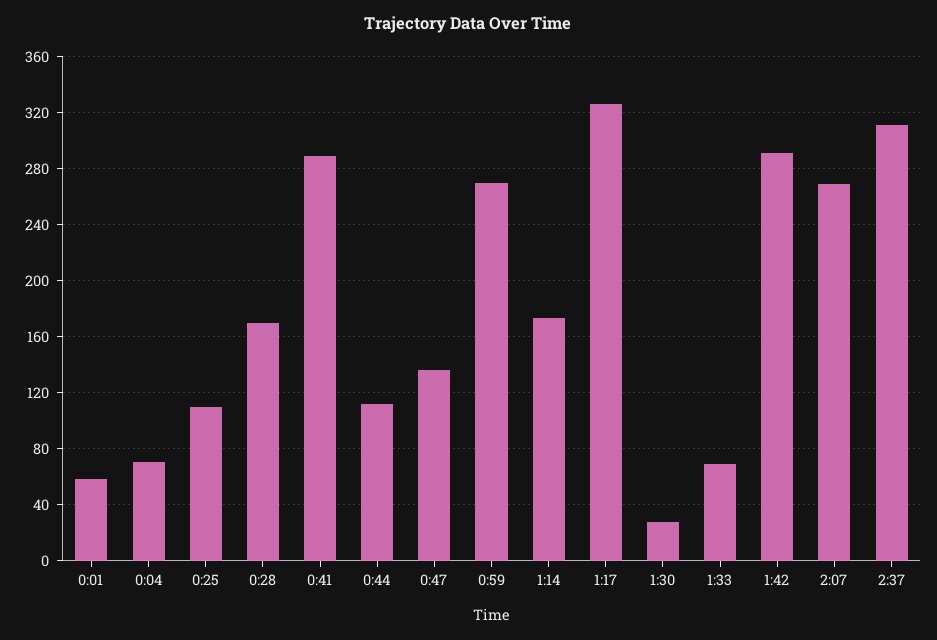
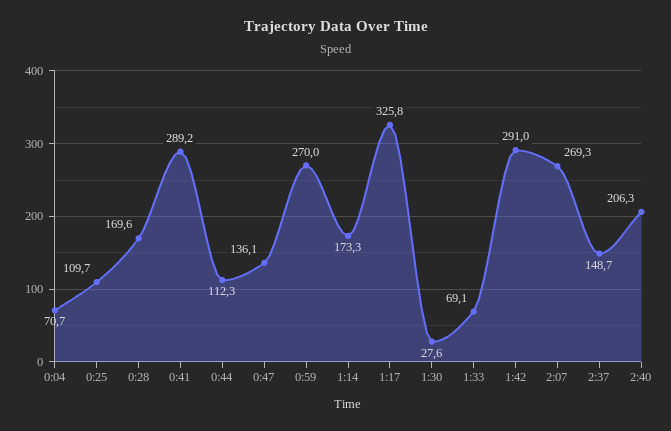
0:01: 60 -> none
2:37: 310 -> 148.7
2:40: none -> 206.3

